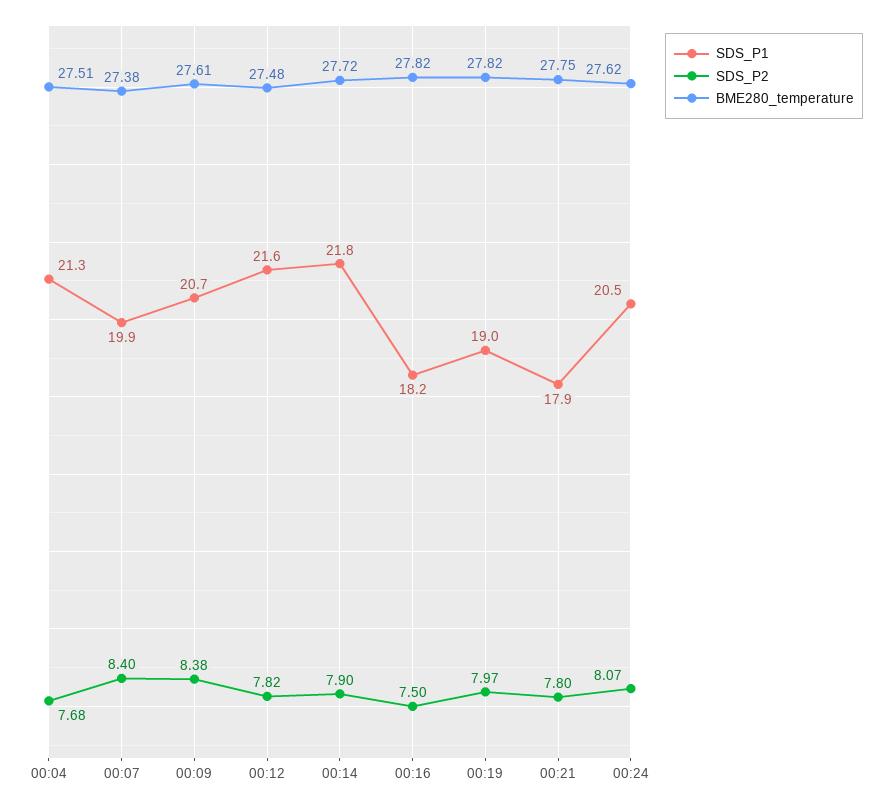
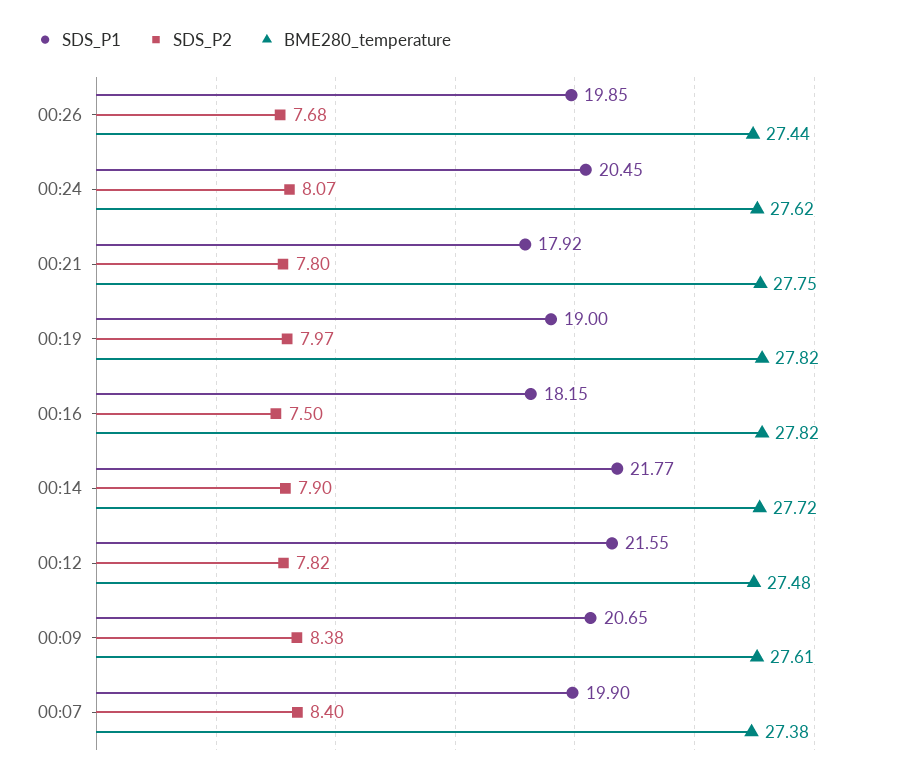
SDS_P1, 00:04: 21.3 -> none
SDS_P2, 00:04: 7.68 -> none
BME280_temperature, 00:04: 27.51 -> none
SDS_P1, 00:26: none -> 19.85
SDS_P2, 00:26: none -> 7.68
BME280_temperature, 00:26: none -> 27.44

